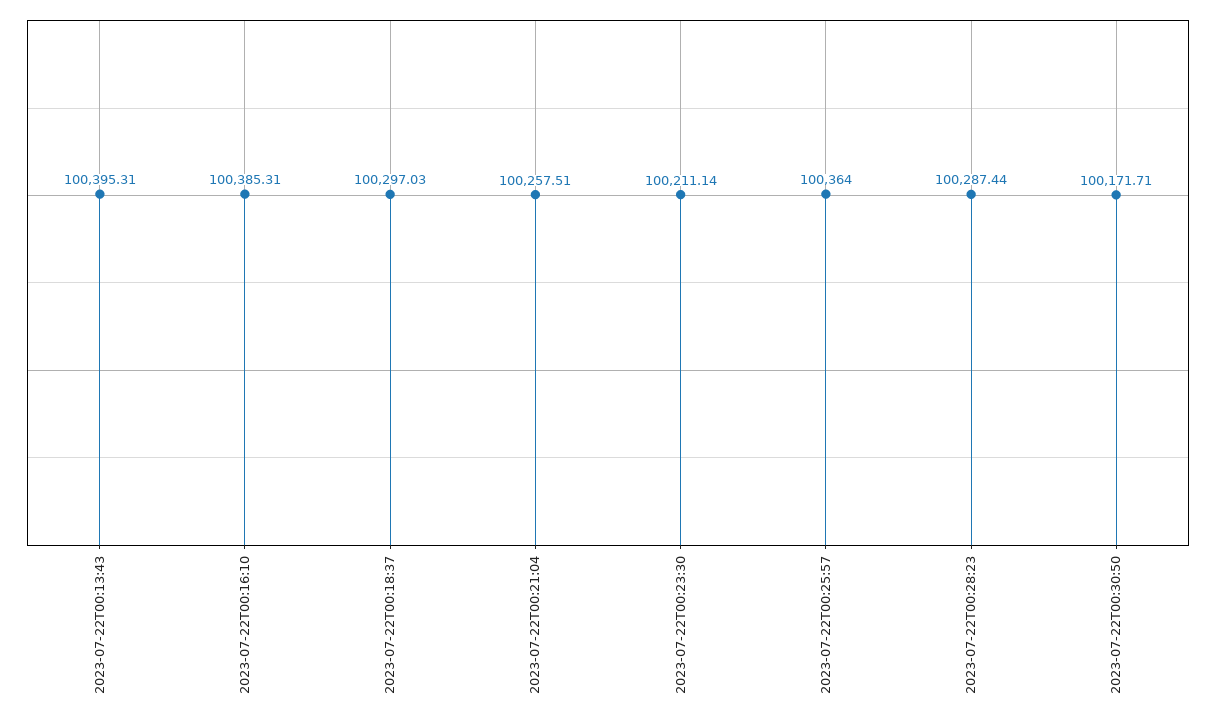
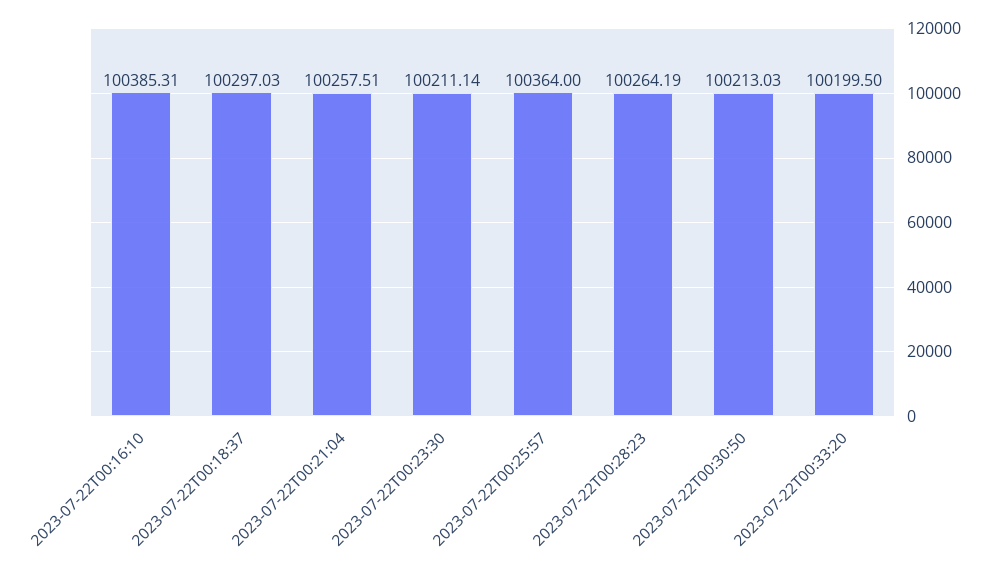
2023-07-22T00:13:43: 100395.31 -> none
2023-07-22T00:28:23: 100287.44 -> 100264.19
2023-07-22T00:30:50: 100171.71 -> 100213.03
2023-07-22T00:33:20: none -> 100199.5

